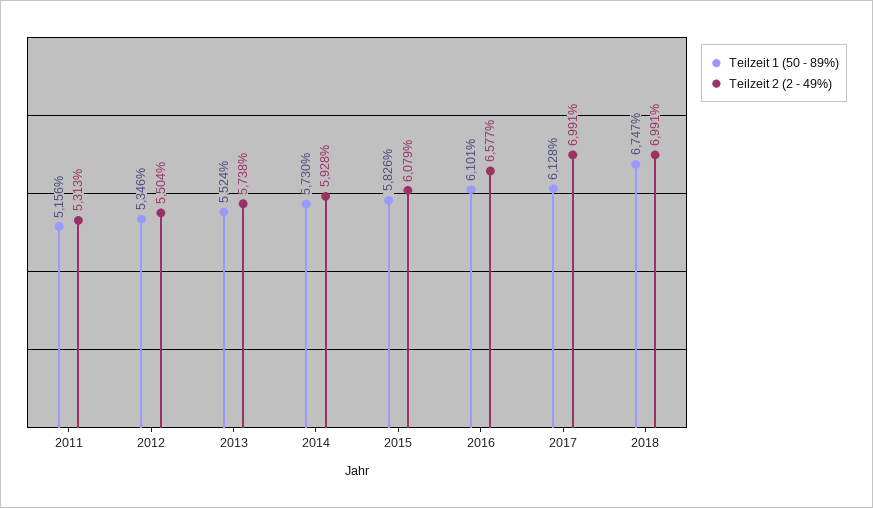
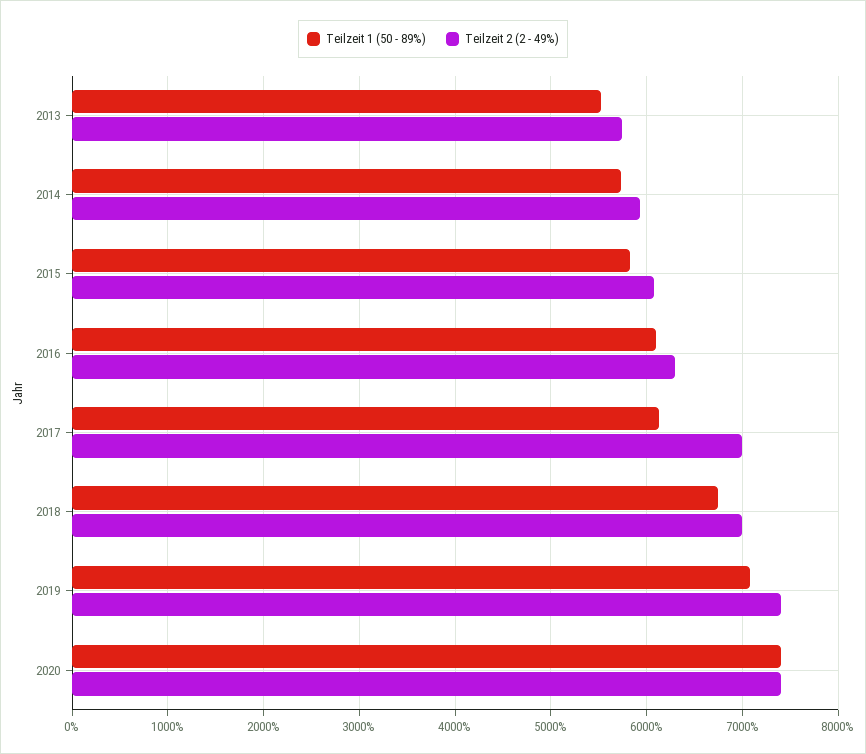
Teilzeit 1 (50 - 89%), 2011: 5156 -> none
Teilzeit 2 (2 - 49%), 2011: 5313 -> none
Teilzeit 1 (50 - 89%), 2012: 5346 -> none
Teilzeit 2 (2 - 49%), 2012: 5504 -> none
Teilzeit 2 (2 - 49%), 2016: 6577 -> 6300
Teilzeit 1 (50 - 89%), 2019: none -> 7100
Teilzeit 2 (2 - 49%), 2019: none -> 7400
Teilzeit 1 (50 - 89%), 2020: none -> 7400
Teilzeit 2 (2 - 49%), 2020: none -> 7400

